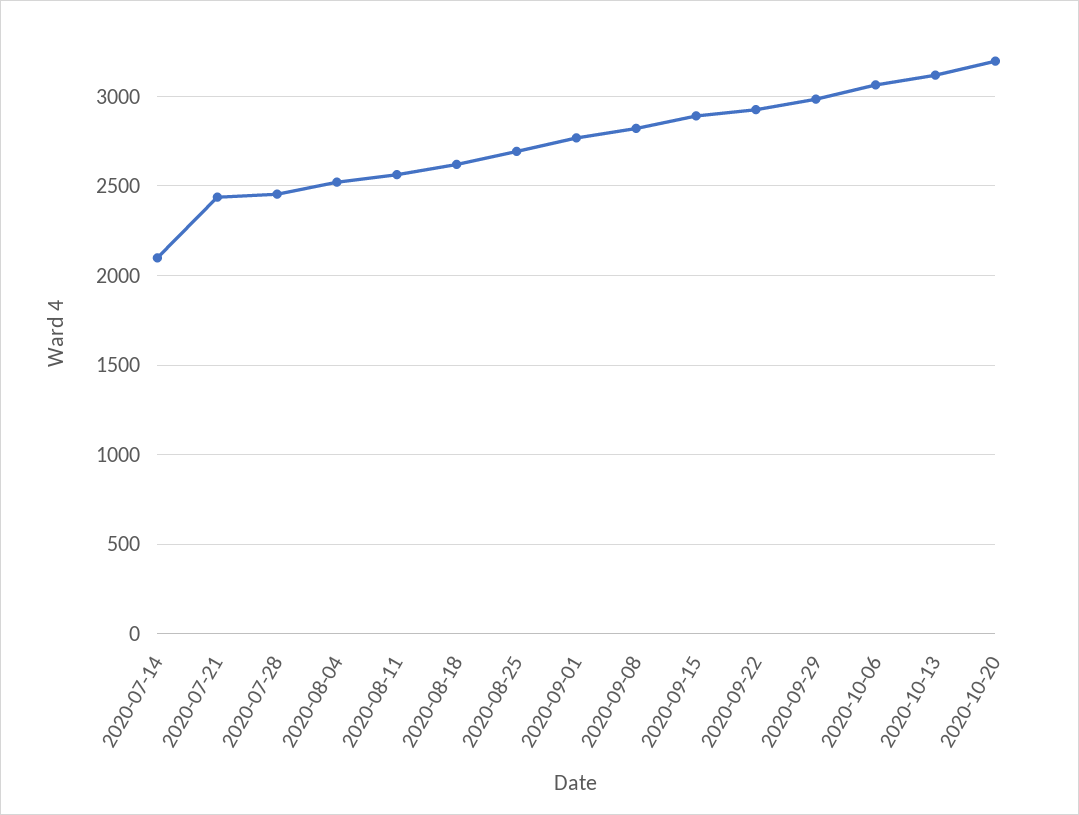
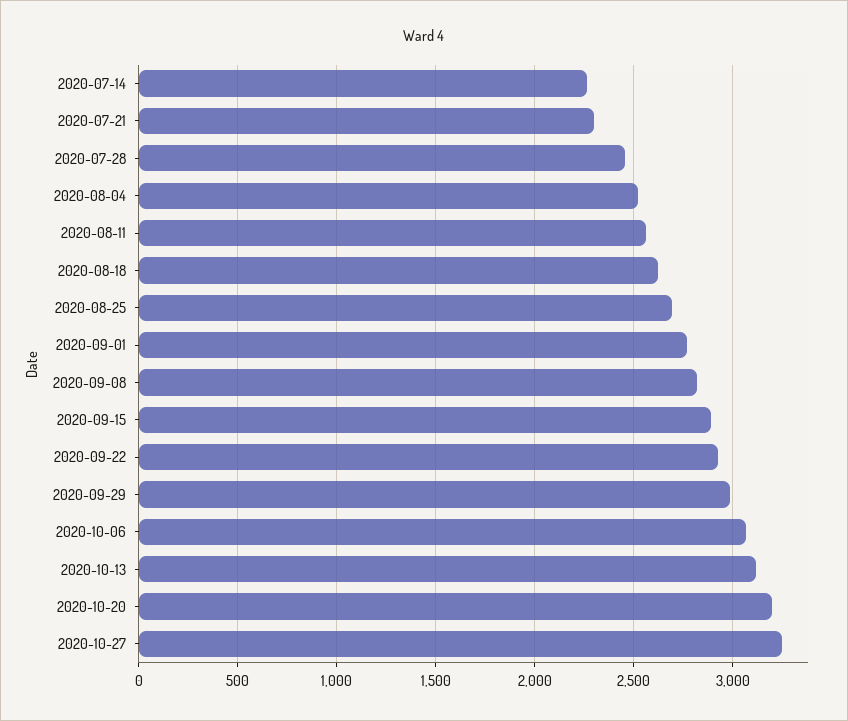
2020-07-14: 2100 -> 2250
2020-07-21: 2450 -> 2300
2020-10-27: none -> 3250

